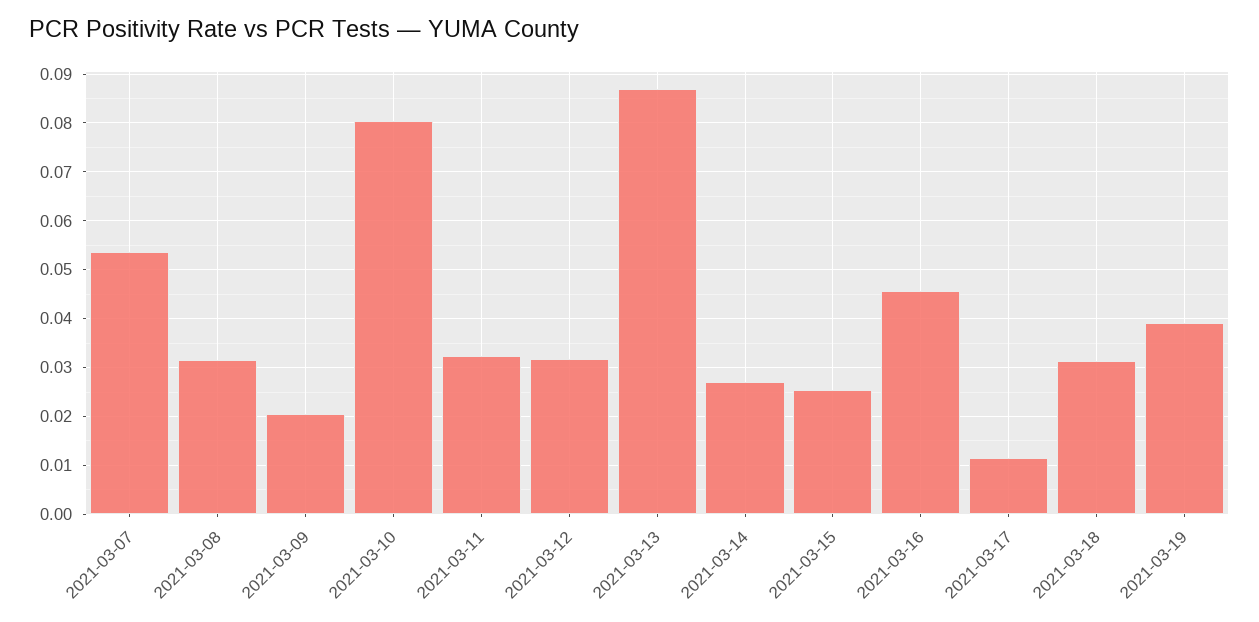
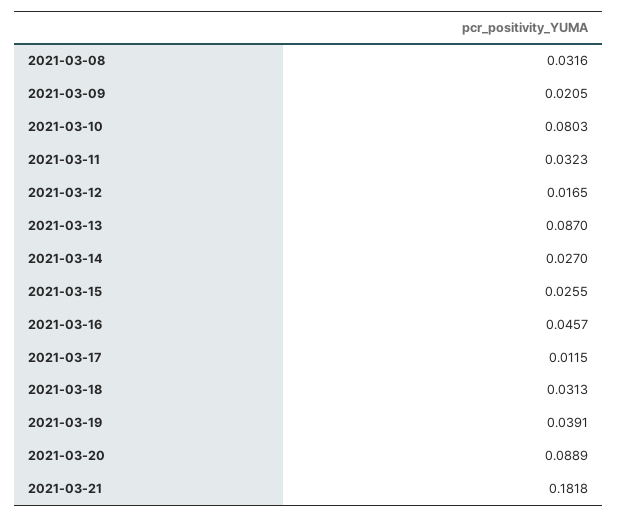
2021-03-07: 0.054 -> none
2021-03-12: 0.032 -> 0.0165
2021-03-20: none -> 0.0889
2021-03-21: none -> 0.1818

